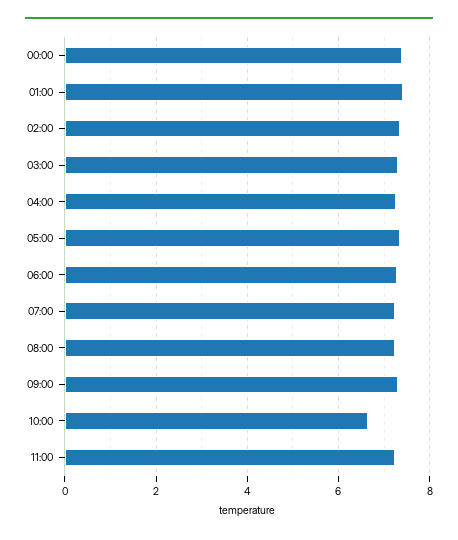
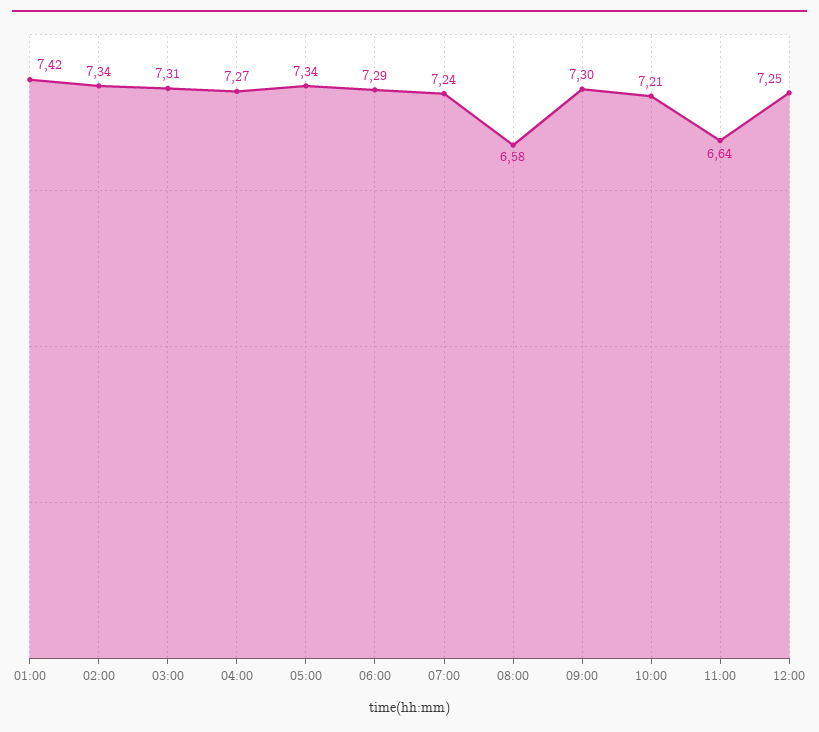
00:00: 7.4 -> none
08:00: 7.2 -> 6.58
10:00: 6.6 -> 7.21
11:00: 7.2 -> 6.64
12:00: none -> 7.25

